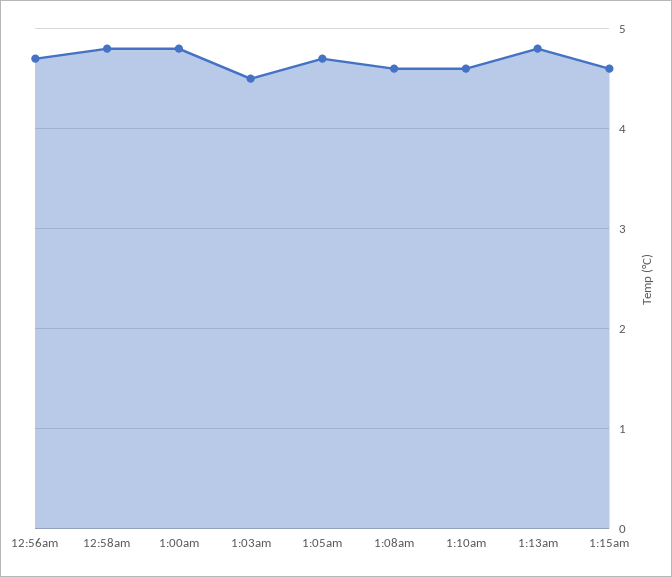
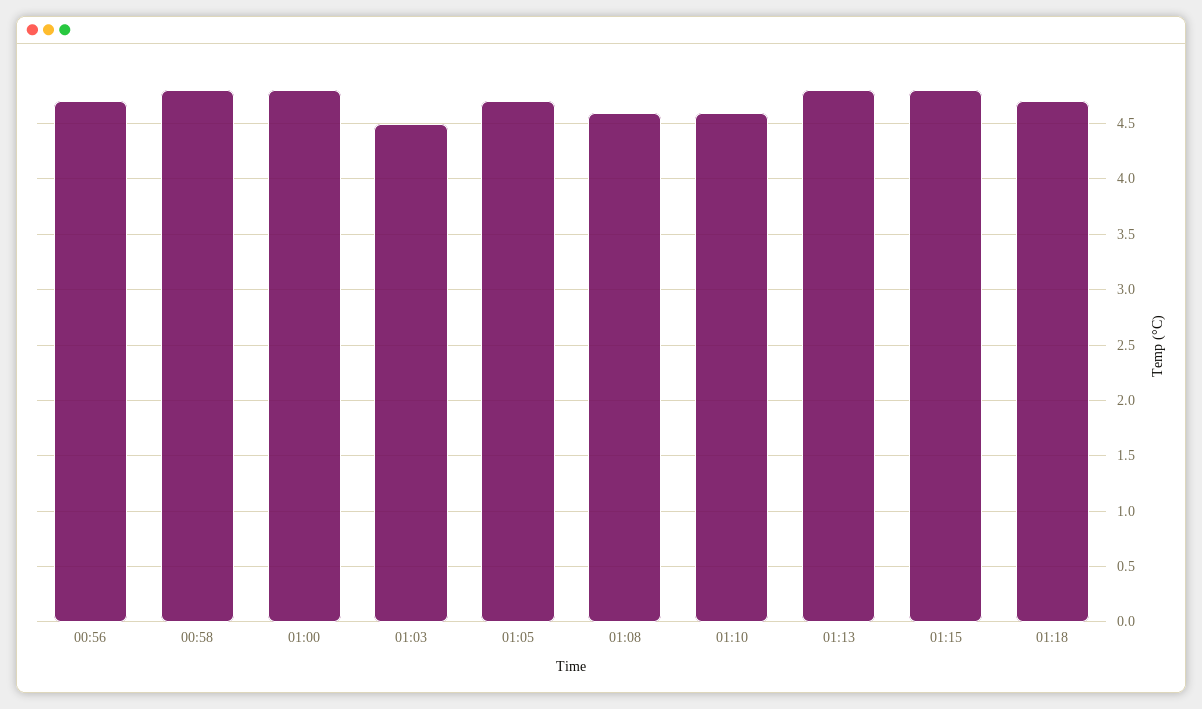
1:15am: 4.6 -> 4.8
01:18: none -> 4.7

